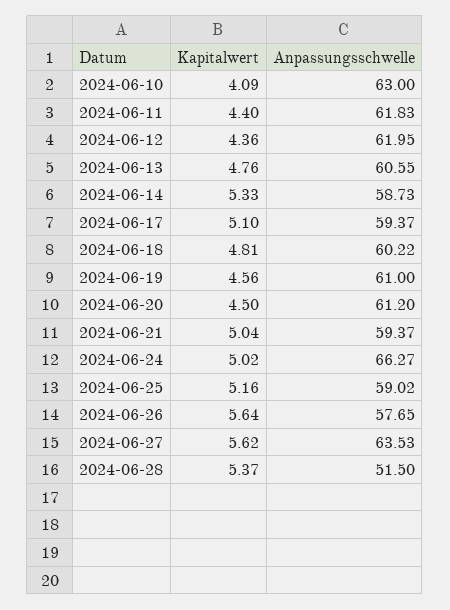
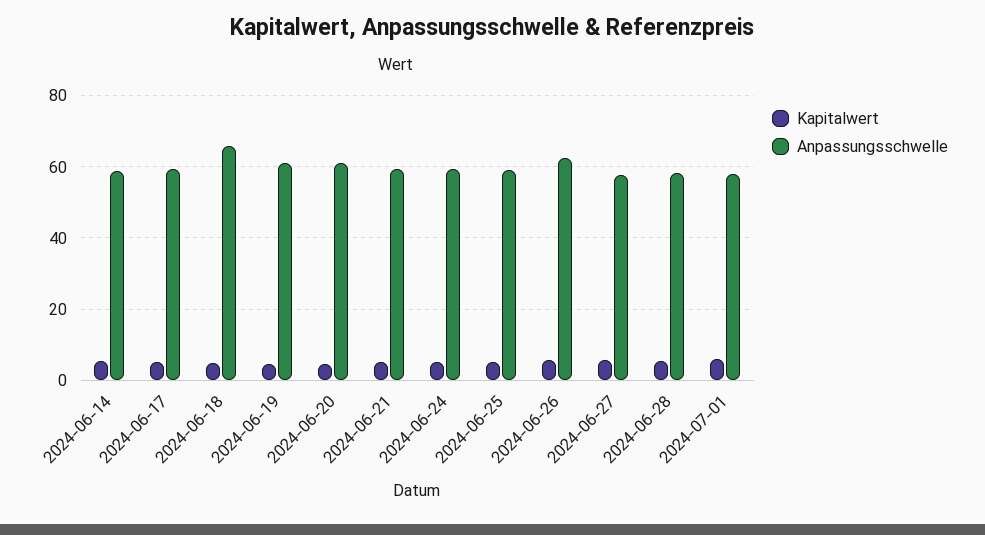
Kapitalwert, 2024-06-10: 4.09 -> none
Anpassungsschwelle, 2024-06-10: 63 -> none
Kapitalwert, 2024-06-11: 4.4 -> none
Anpassungsschwelle, 2024-06-11: 61.83 -> none
Kapitalwert, 2024-06-12: 4.36 -> none
Anpassungsschwelle, 2024-06-12: 61.95 -> none
Kapitalwert, 2024-06-13: 4.76 -> none
Anpassungsschwelle, 2024-06-13: 60.55 -> none
Anpassungsschwelle, 2024-06-18: 60.22 -> 66
Anpassungsschwelle, 2024-06-24: 66.27 -> 60
Anpassungsschwelle, 2024-06-26: 57.65 -> 62
Anpassungsschwelle, 2024-06-27: 63.53 -> 58
Anpassungsschwelle, 2024-06-28: 51.5 -> 58
Kapitalwert, 2024-07-01: none -> 6
Anpassungsschwelle, 2024-07-01: none -> 58

